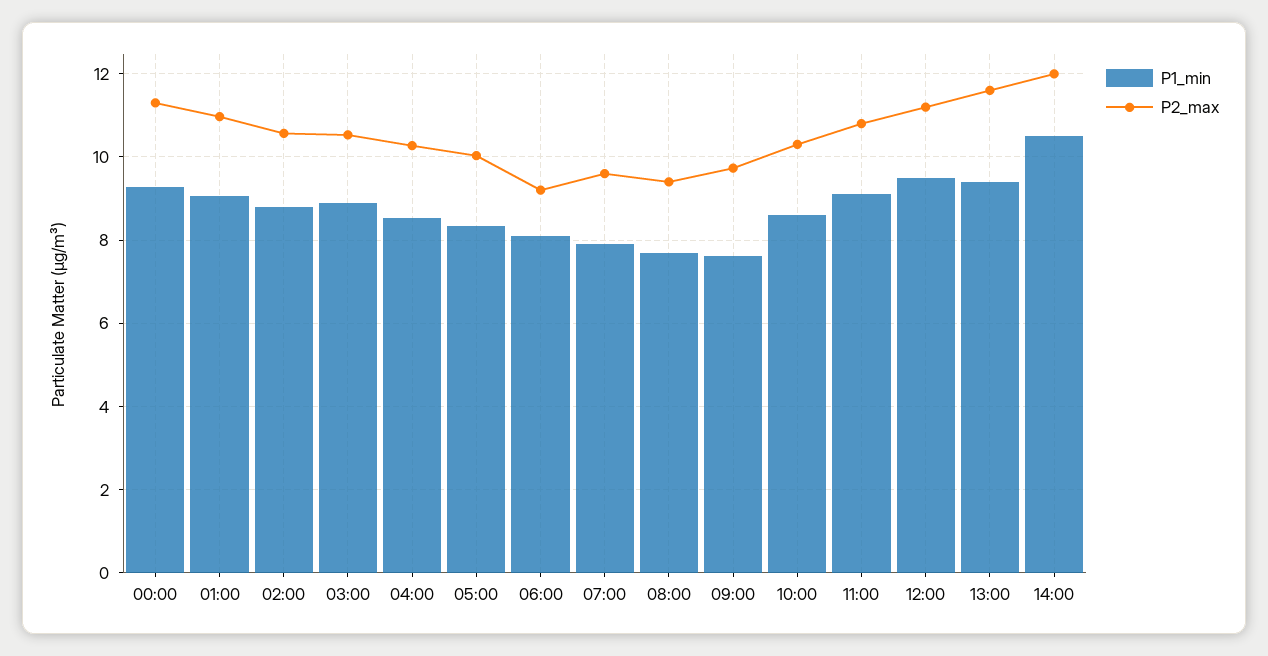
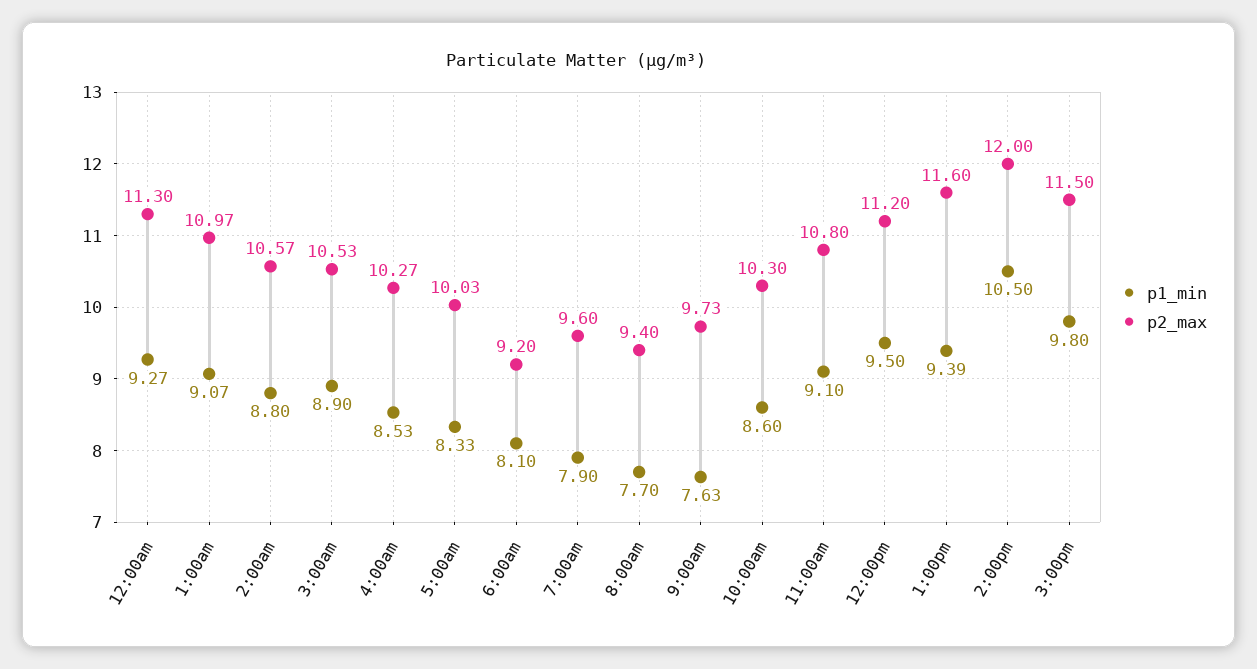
P1_min, 3:00pm: none -> 9.8
P2_max, 3:00pm: none -> 11.5

